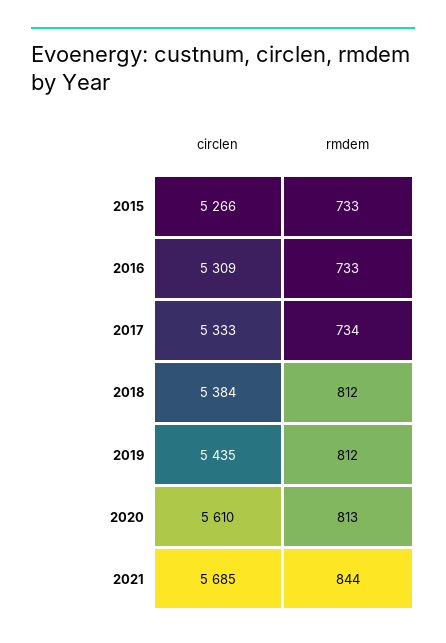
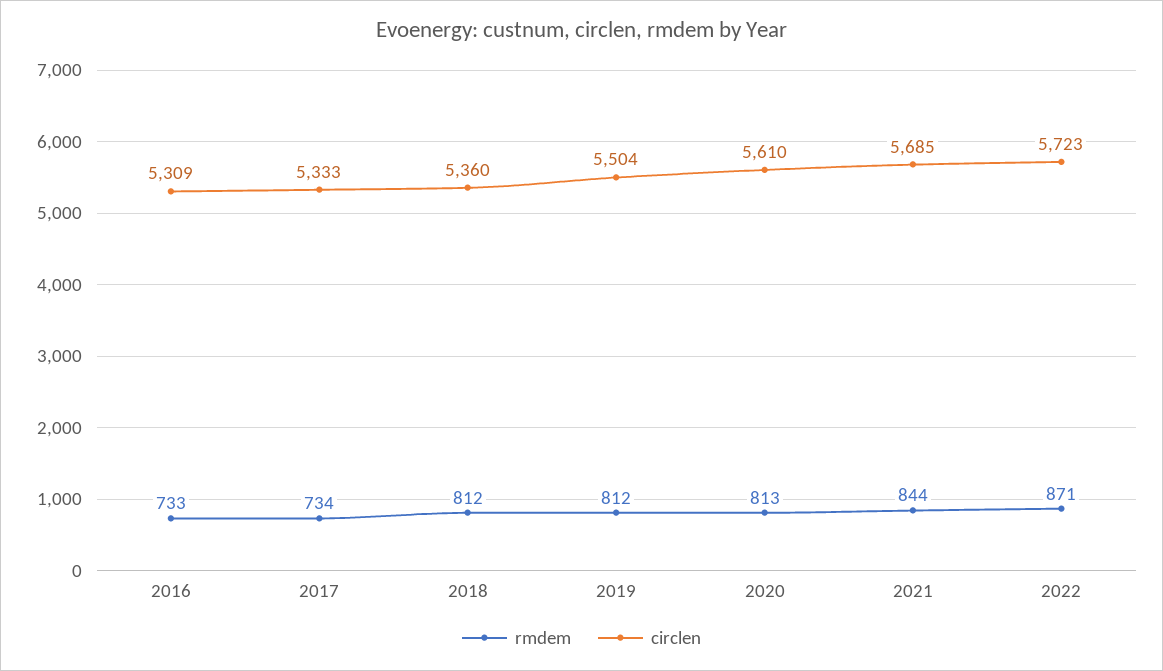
circlen, 2015: 5266 -> none
rmdem, 2015: 733 -> none
circlen, 2018: 5384 -> 5360
circlen, 2019: 5435 -> 5504
rmdem, 2022: none -> 871
circlen, 2022: none -> 5723

